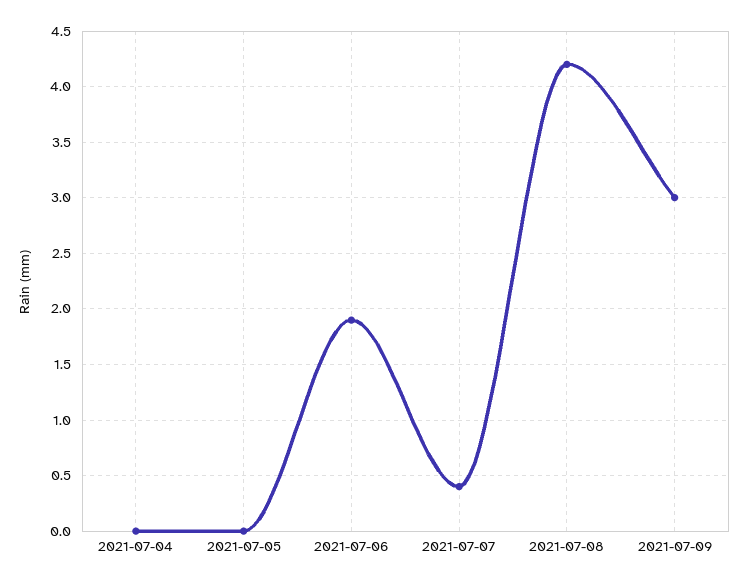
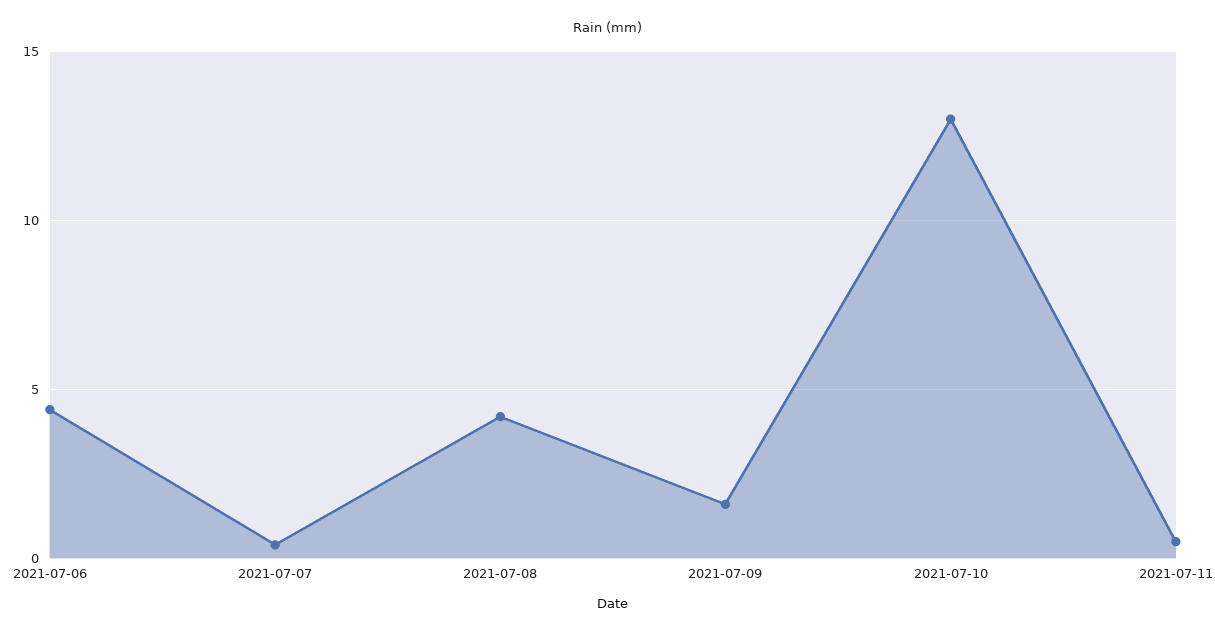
2021-07-04: 0 -> none
2021-07-05: 0 -> none
2021-07-06: 1.9 -> 4.5
2021-07-09: 3 -> 1.5
2021-07-10: none -> 13
2021-07-11: none -> 0.5

